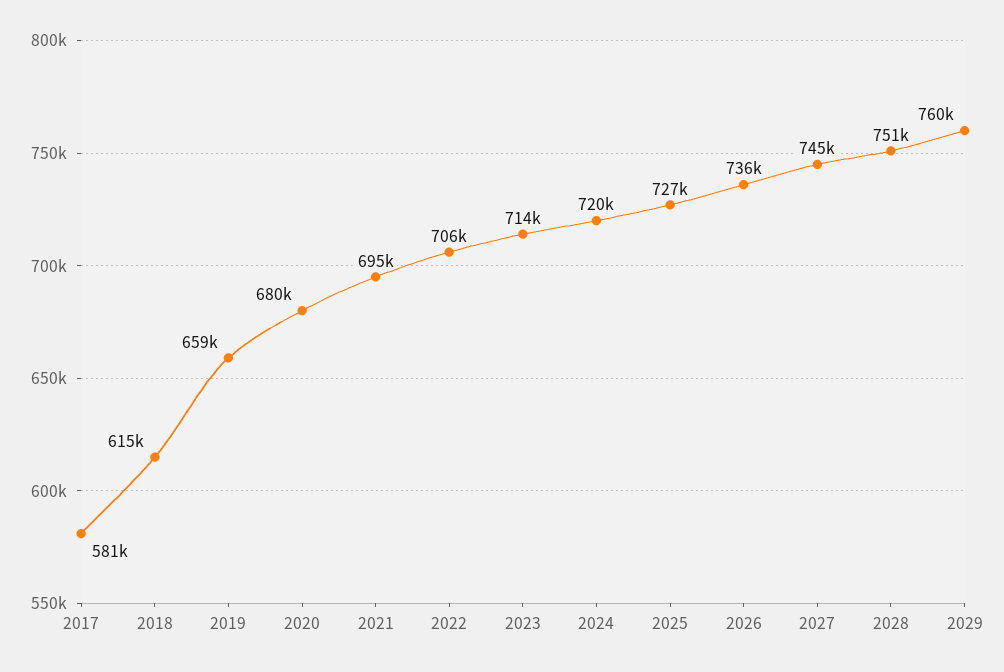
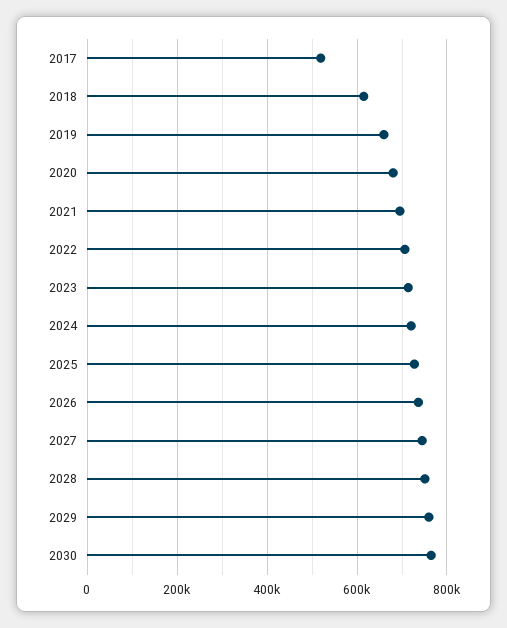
2017: 581000 -> 520000
2030: none -> 760000

